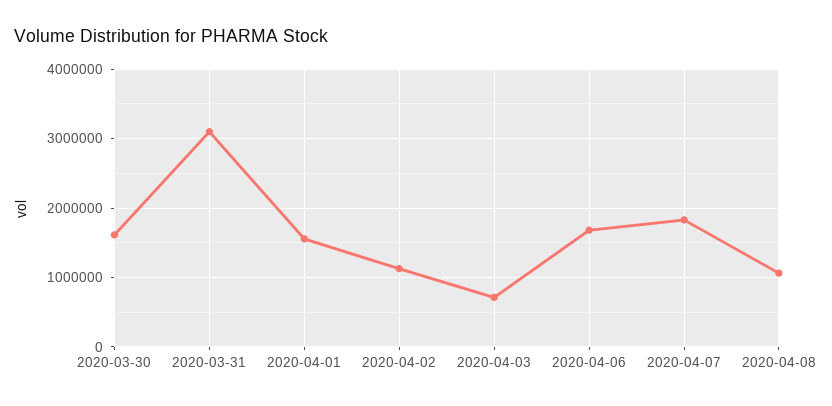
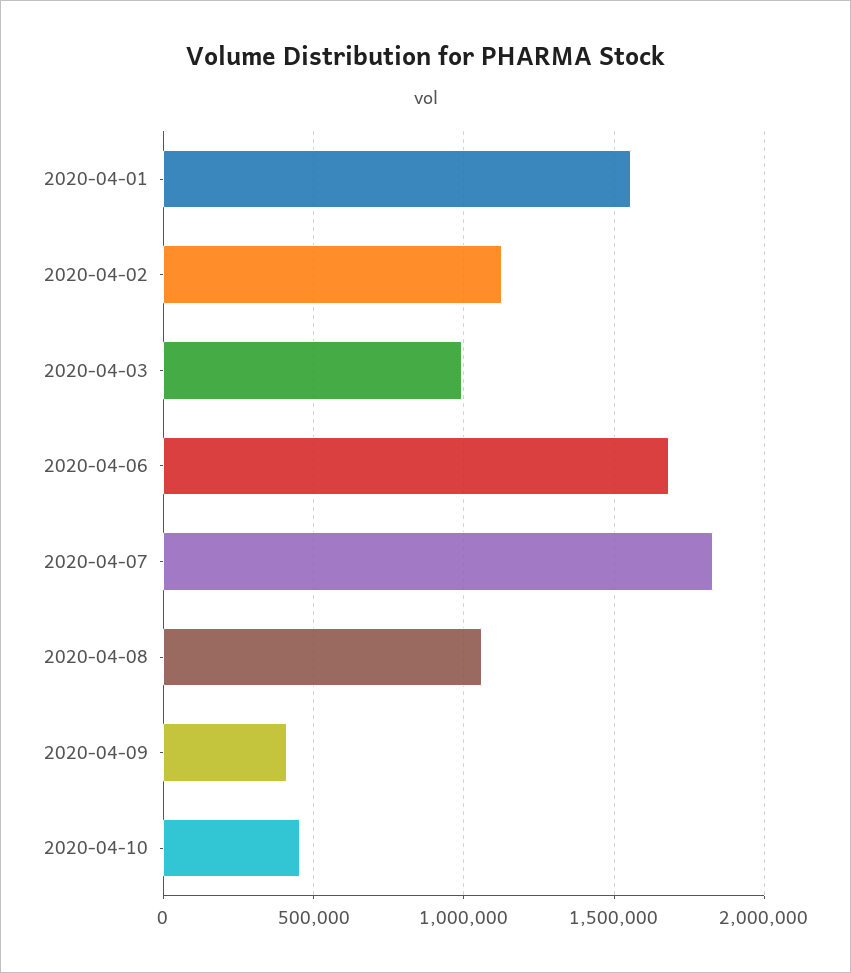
2020-03-30: 1600000 -> none
2020-03-31: 3100000 -> none
2020-04-03: 700000 -> 1000000
2020-04-09: none -> 400000
2020-04-10: none -> 450000

